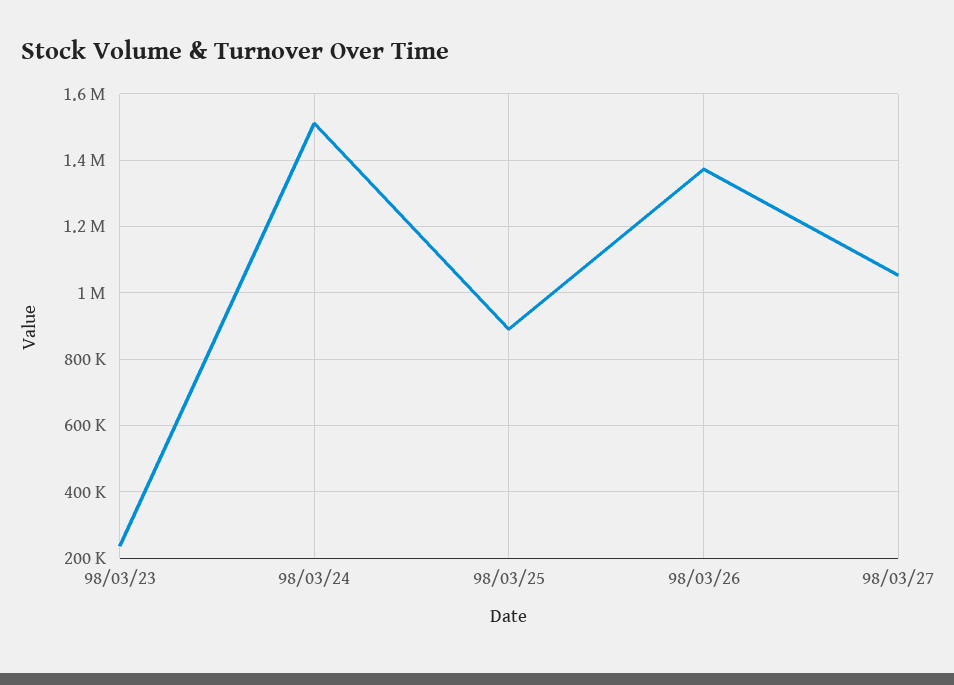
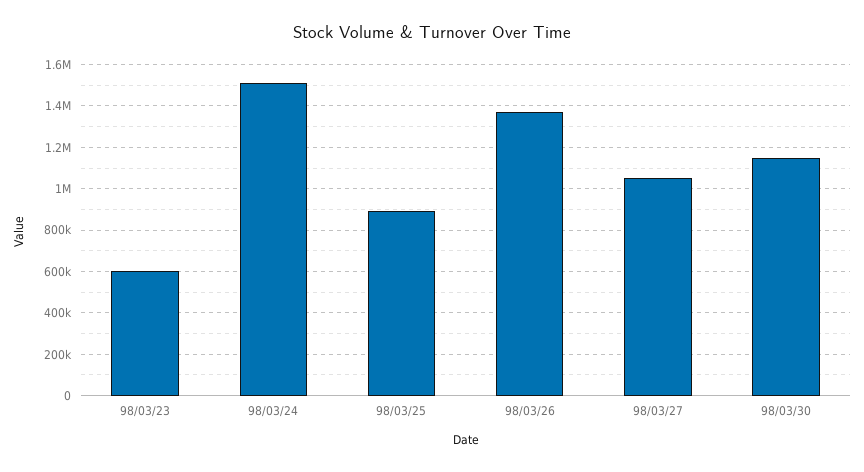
98/03/23: 240000 -> 600000
98/03/30: none -> 1150000

